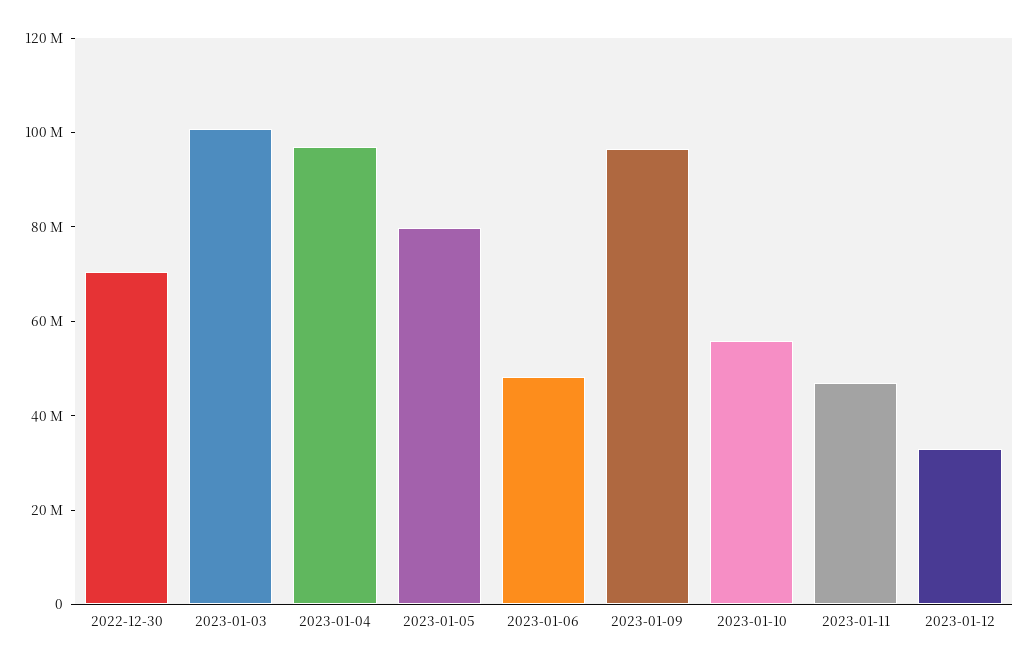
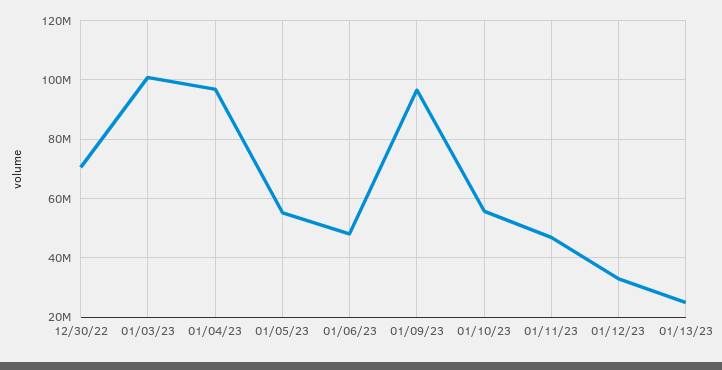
2023-01-05: 80000000 -> 55000000
01/13/23: none -> 25000000

